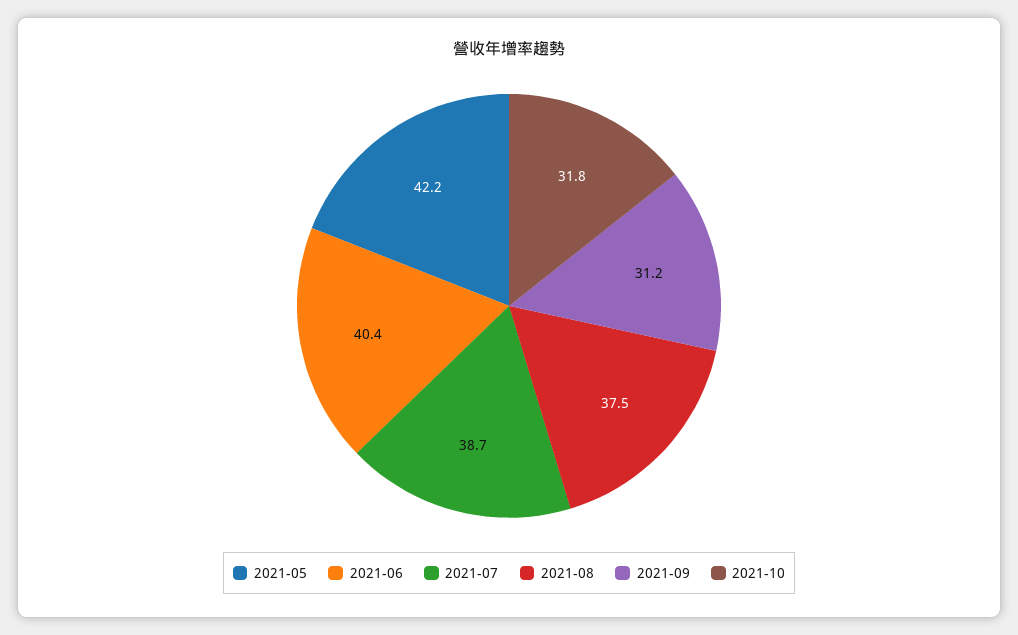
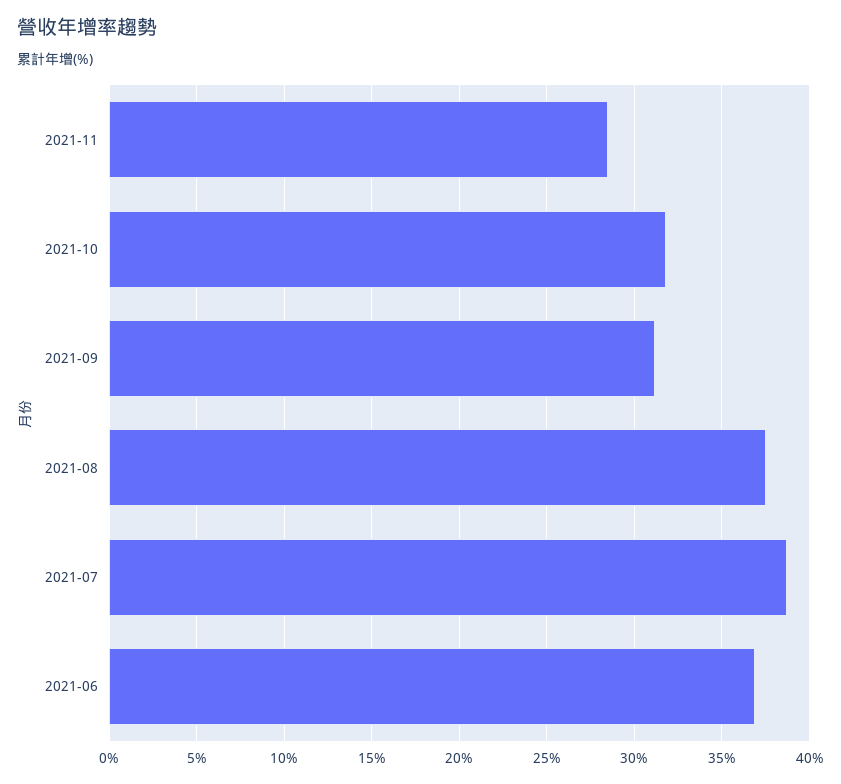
2021-05: 42.2 -> none
2021-06: 40.4 -> 37
2021-11: none -> 28.5

